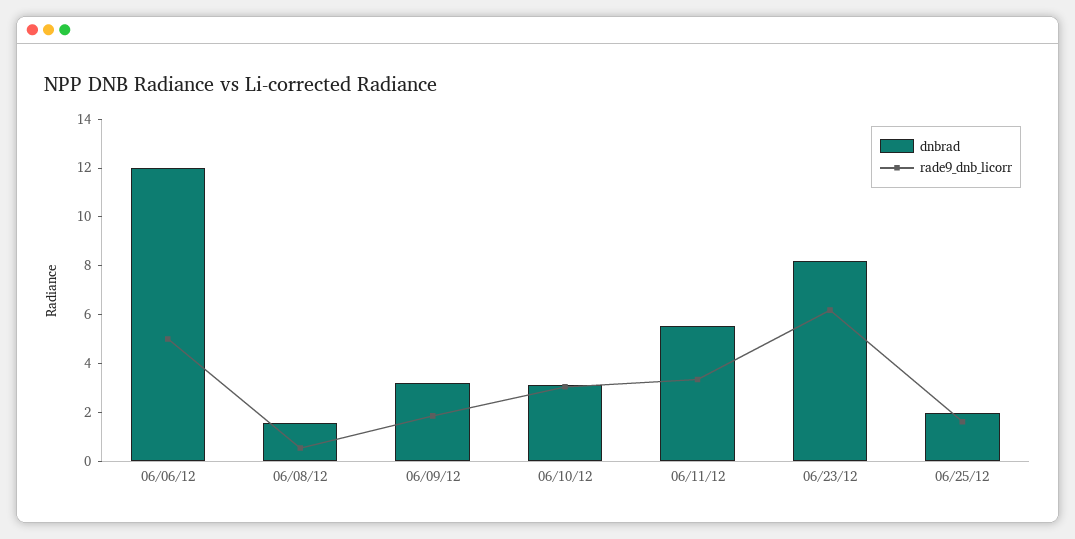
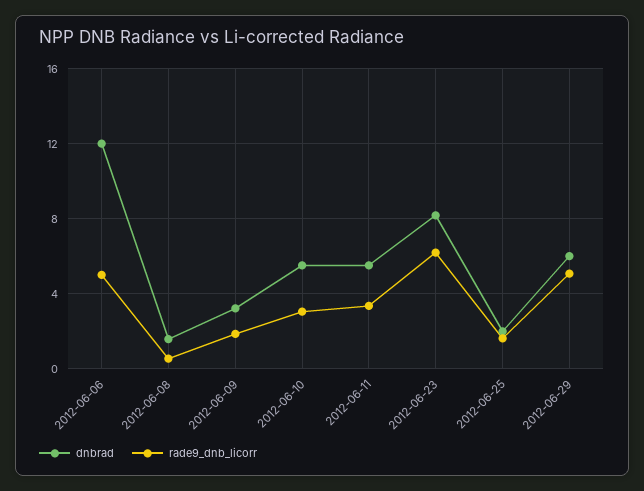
dnbrad, 06/10/12: 3 -> 5.5
dnbrad, 2012-06-29: none -> 6
rade9_dnb_licorr, 2012-06-29: none -> 5

